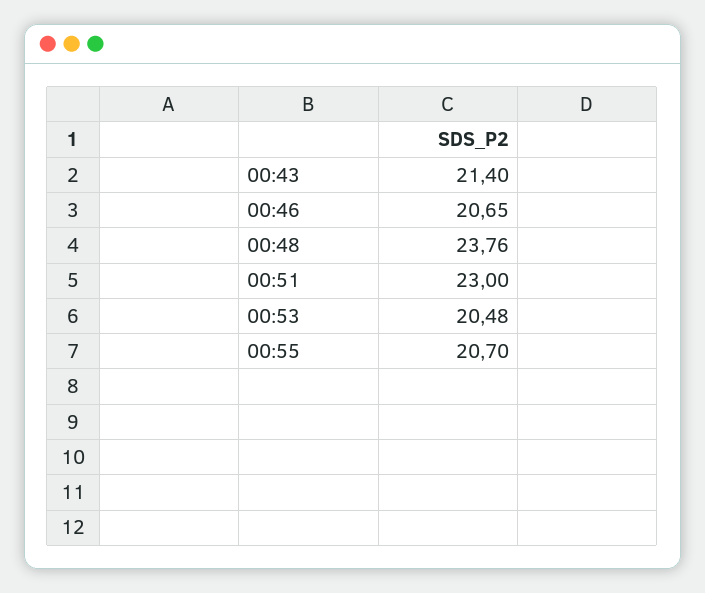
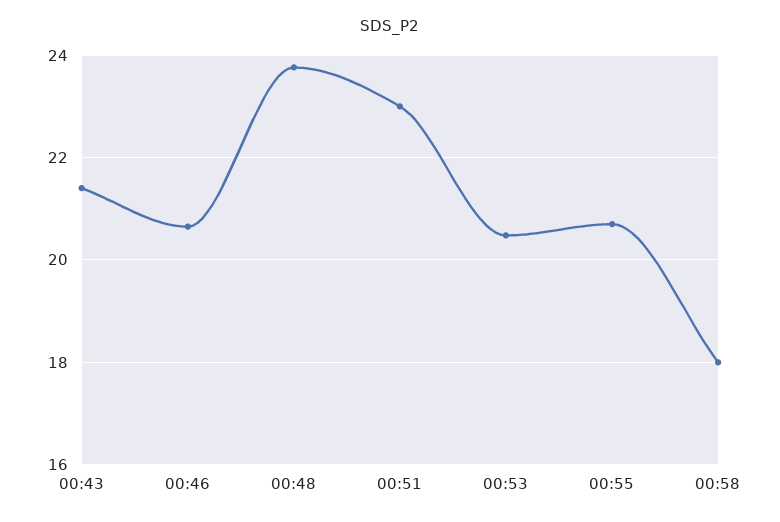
00:58: none -> 18

